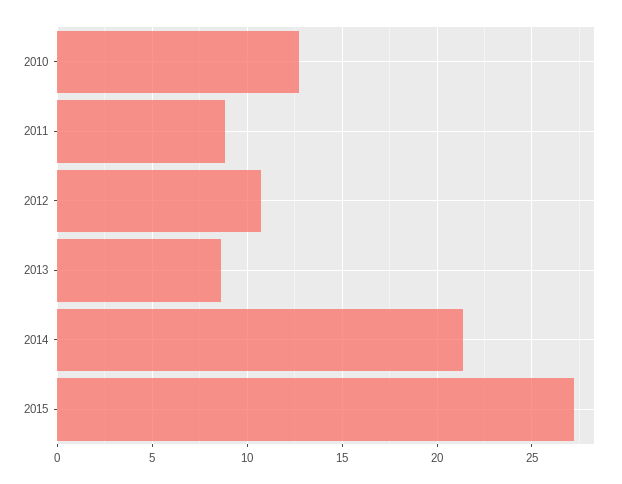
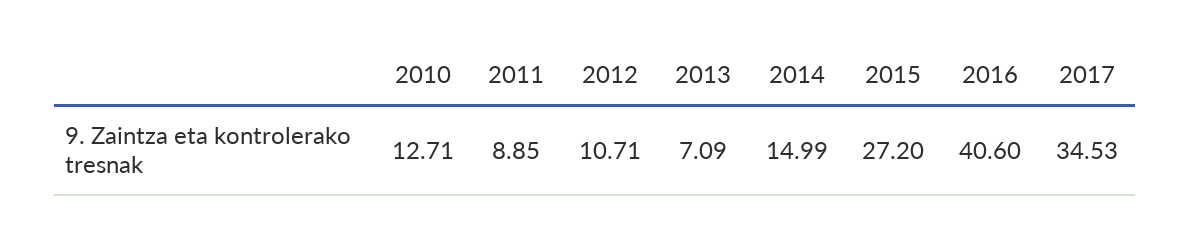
2013: 8.5 -> 7.09
2014: 21.5 -> 14.99
2016: none -> 40.6
2017: none -> 34.53

